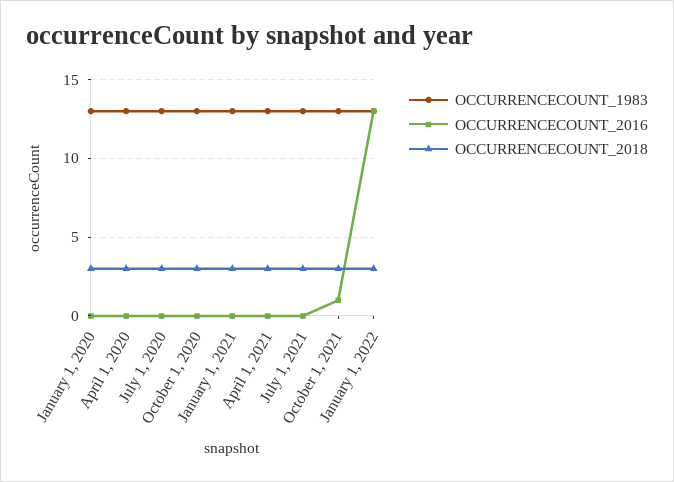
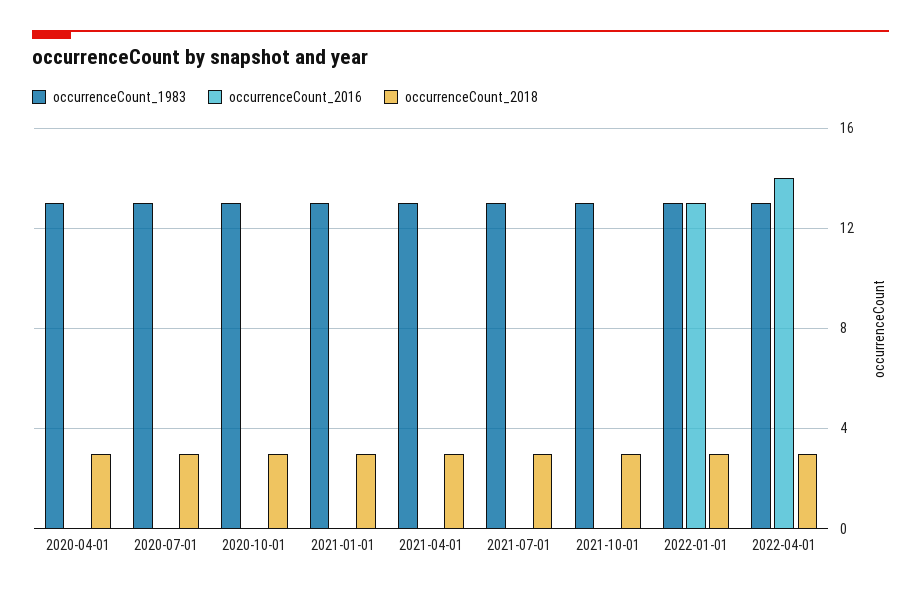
OCCURRENCECOUNT_1983, January 1, 2020: 13 -> none
OCCURRENCECOUNT_2016, January 1, 2020: 0 -> none
OCCURRENCECOUNT_2018, January 1, 2020: 3 -> none
OCCURRENCECOUNT_2016, October 1, 2021: 1 -> 0
OCCURRENCECOUNT_1983, 2022-04-01: none -> 13
OCCURRENCECOUNT_2016, 2022-04-01: none -> 14
OCCURRENCECOUNT_2018, 2022-04-01: none -> 3

